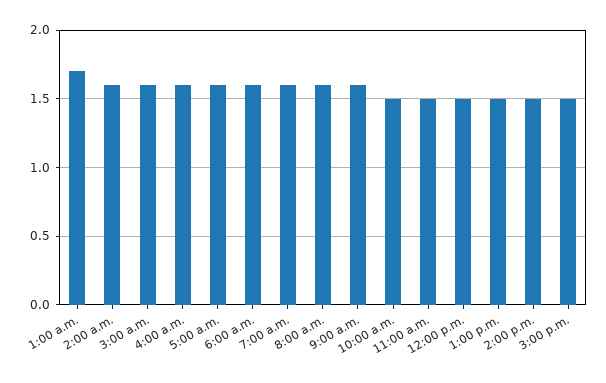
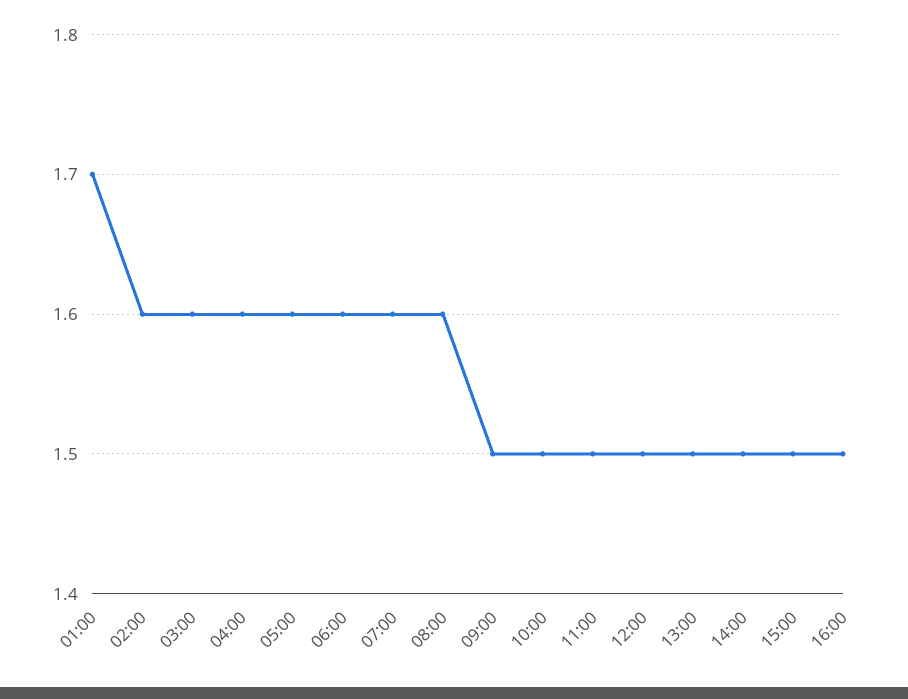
9:00 a.m.: 1.6 -> 1.5
16:00: none -> 1.5

